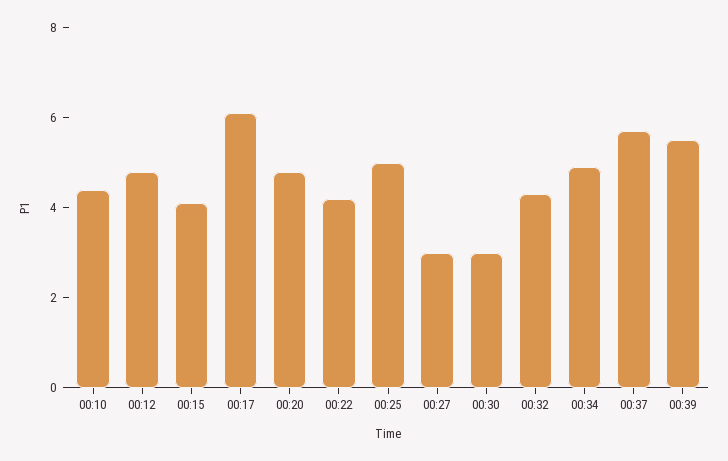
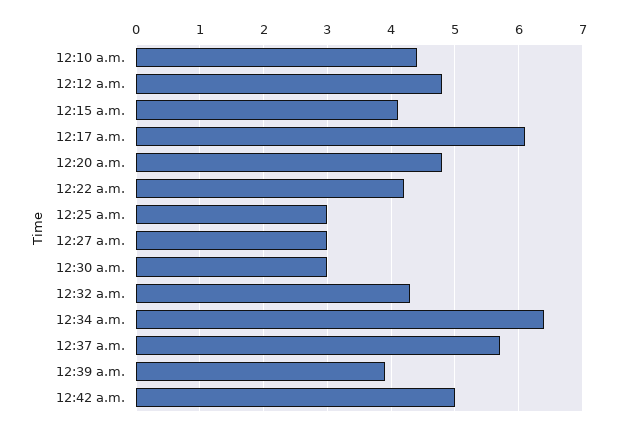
00:25: 5 -> 3
00:34: 5 -> 6.4
00:39: 5.5 -> 3.9
12:42 a.m.: none -> 5

